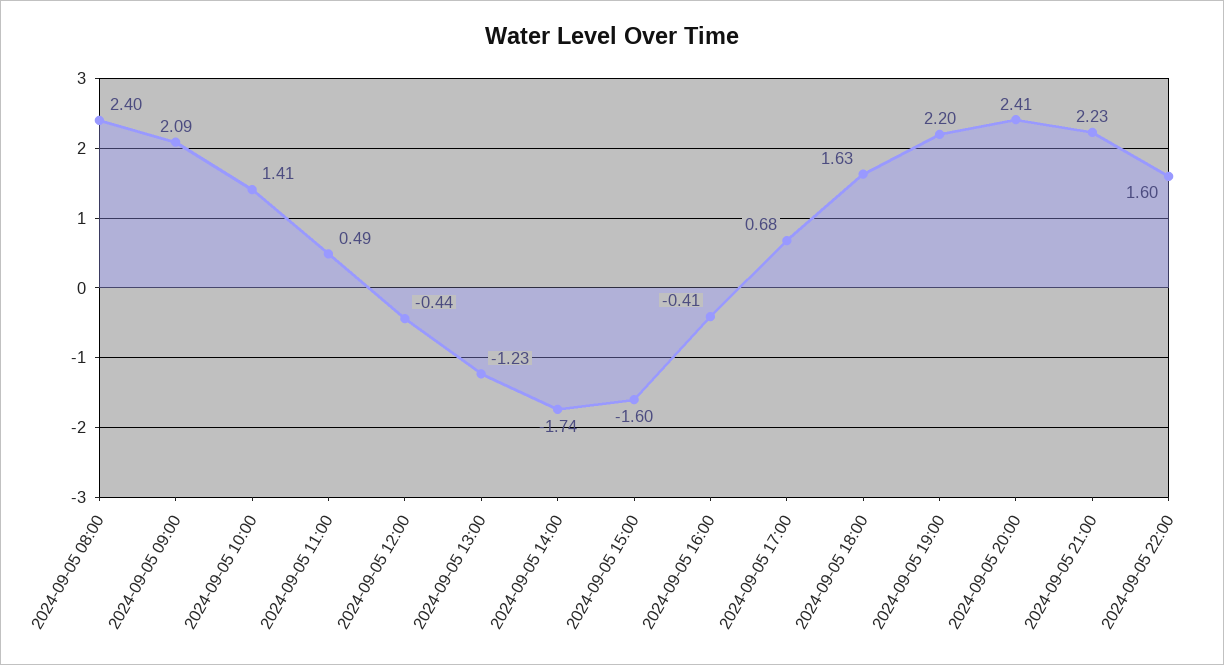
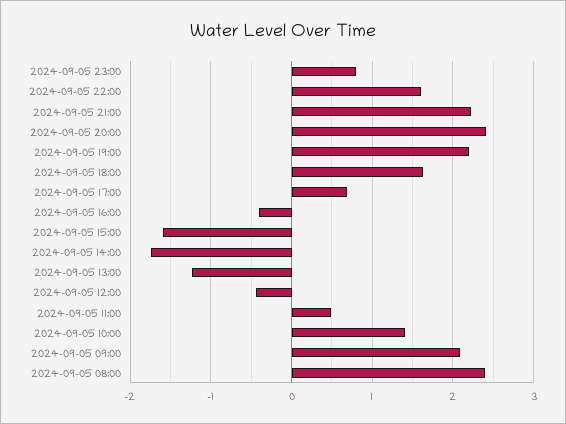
2024-09-05 23:00: none -> 0.8

